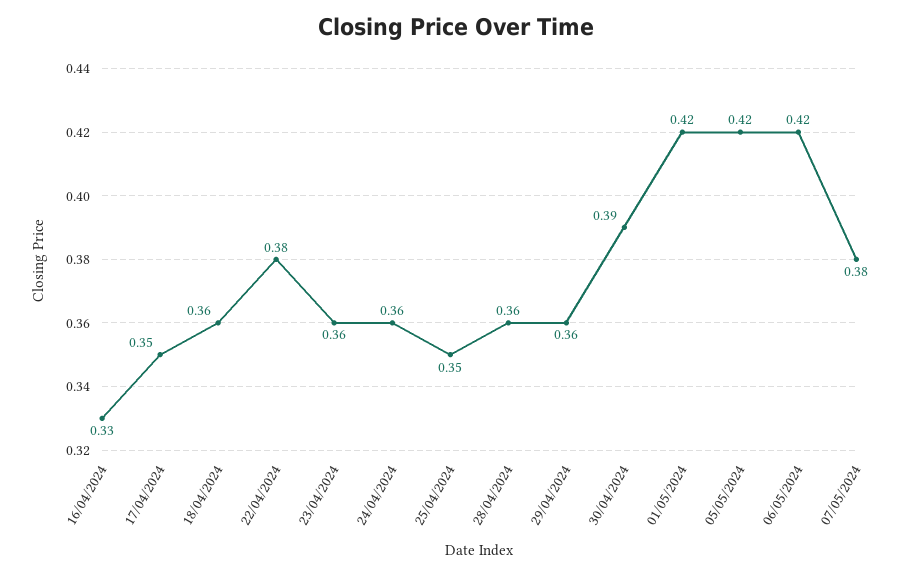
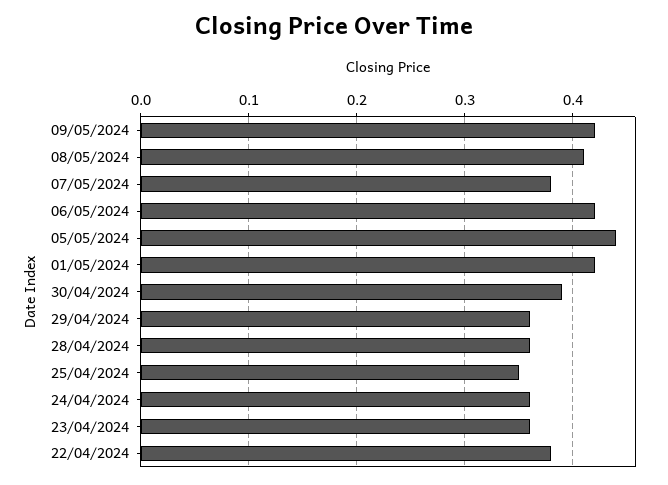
16/04/2024: 0.33 -> none
17/04/2024: 0.35 -> none
18/04/2024: 0.36 -> none
05/05/2024: 0.42 -> 0.44
09/05/2024: none -> 0.42
08/05/2024: none -> 0.41

